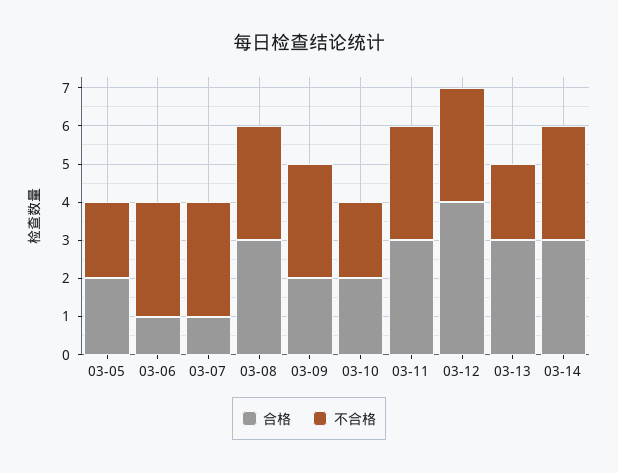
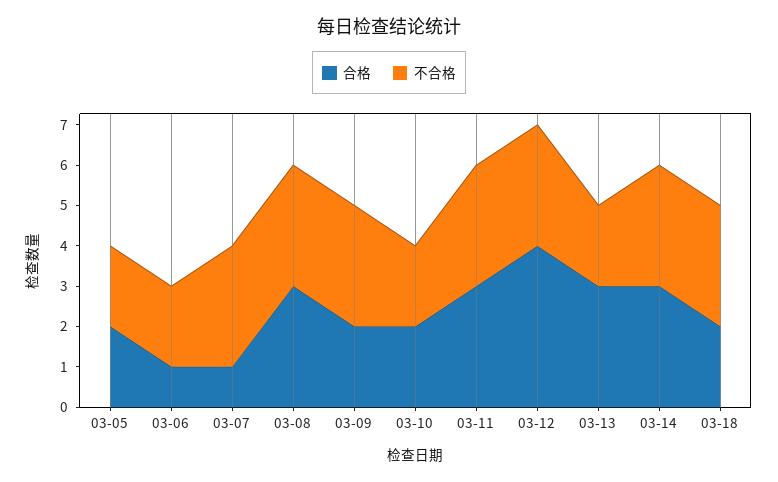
不合格, 03-06: 3 -> 2
合格, 03-18: none -> 2
不合格, 03-18: none -> 3

